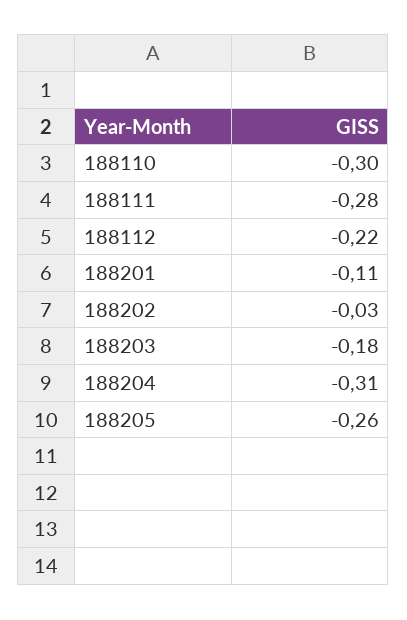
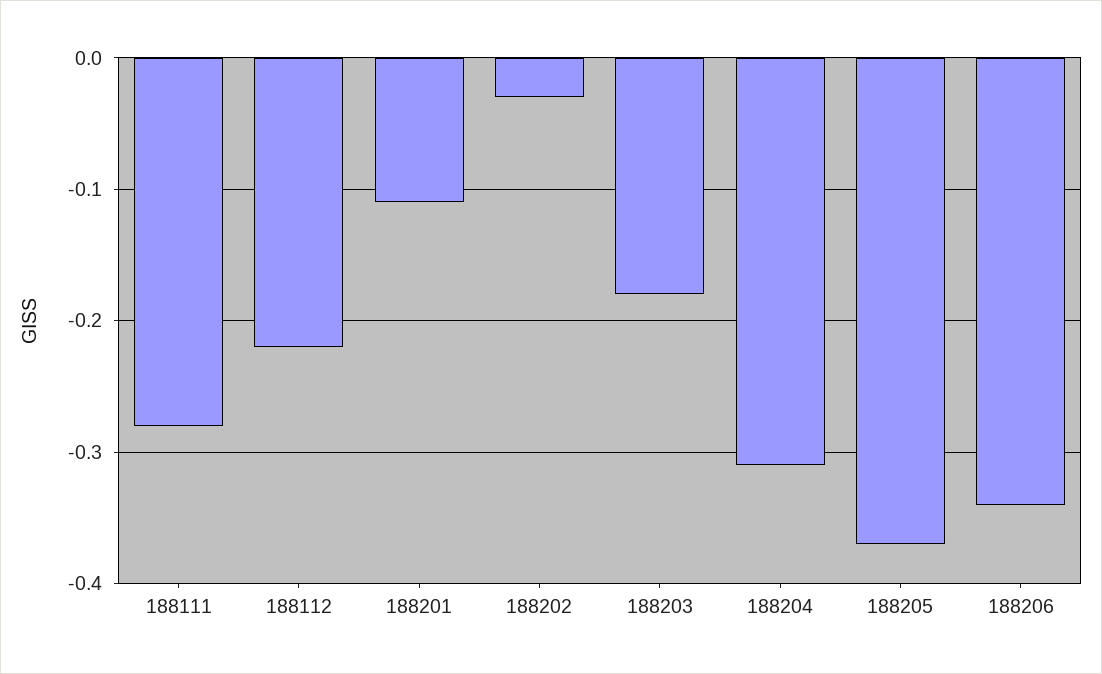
188110: -0.3 -> none
188205: -0.26 -> -0.37
188206: none -> -0.34

